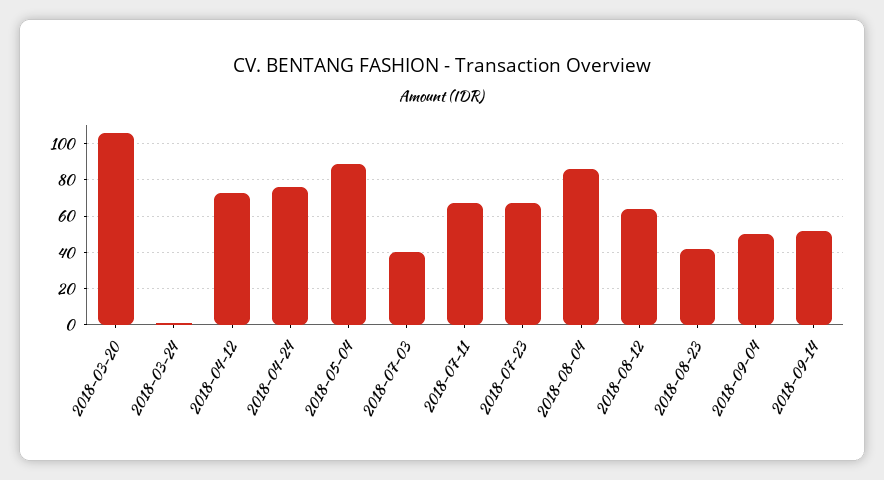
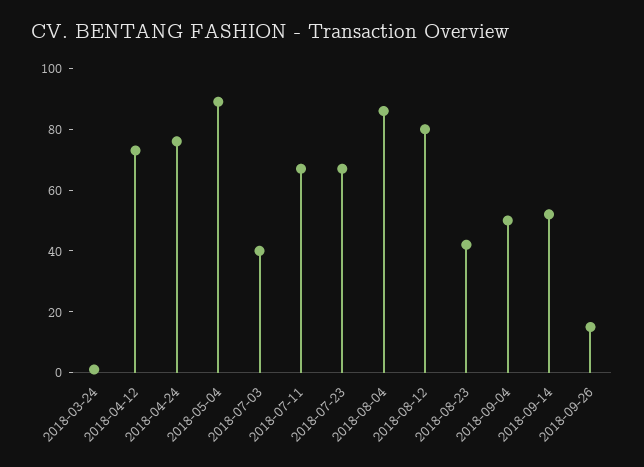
2018-03-20: 105 -> none
2018-08-12: 65 -> 80
2018-09-26: none -> 15

